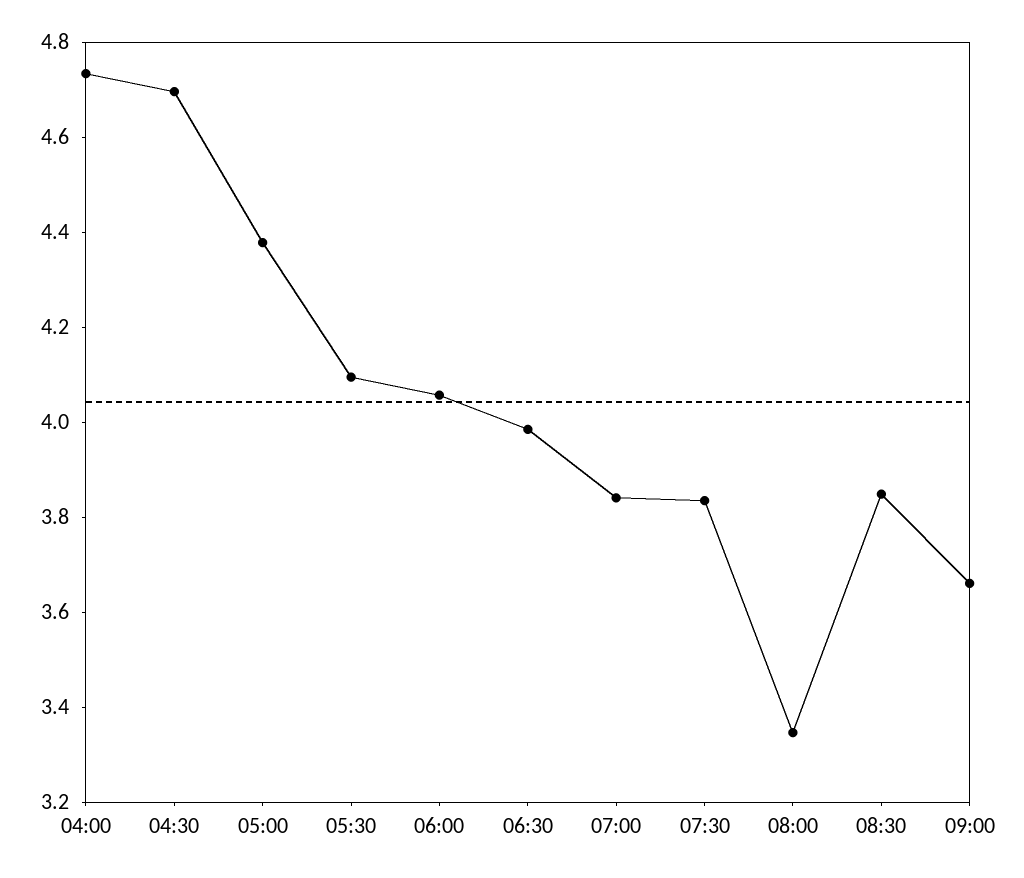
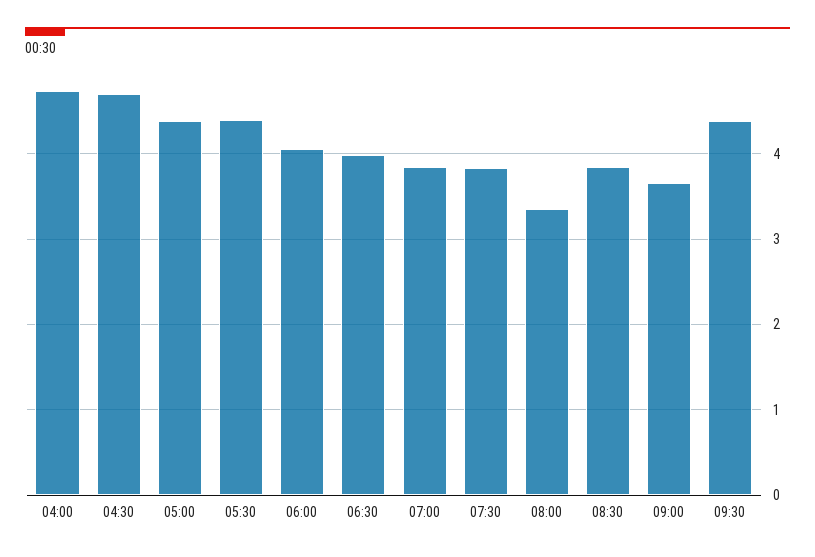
05:30: 4.1 -> 4.4
09:30: none -> 4.4

